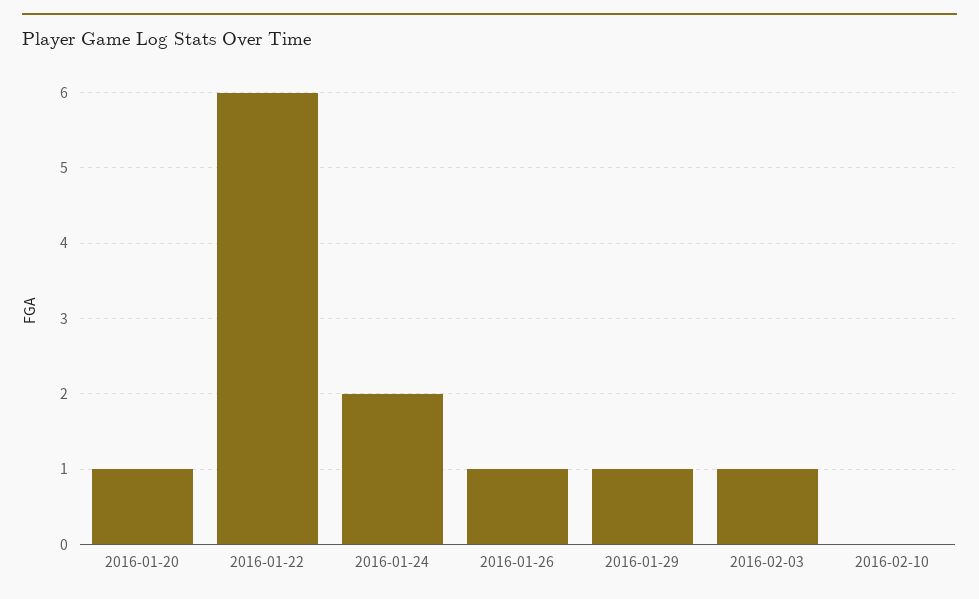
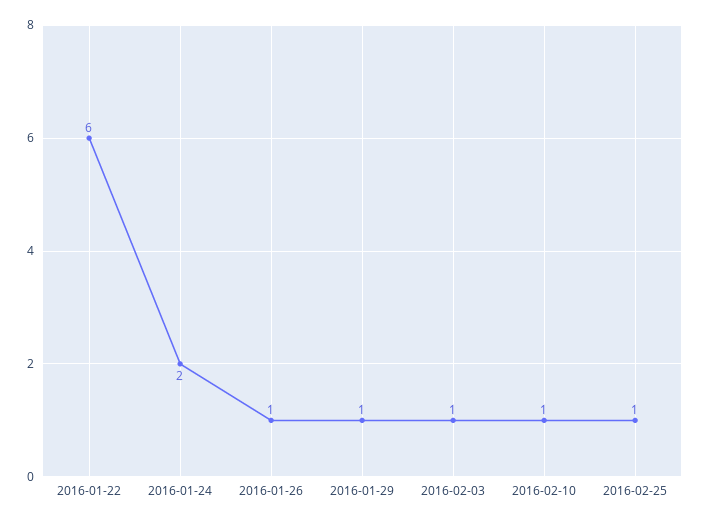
2016-01-20: 1 -> none
2016-02-10: 0 -> 1
2016-02-25: none -> 1

